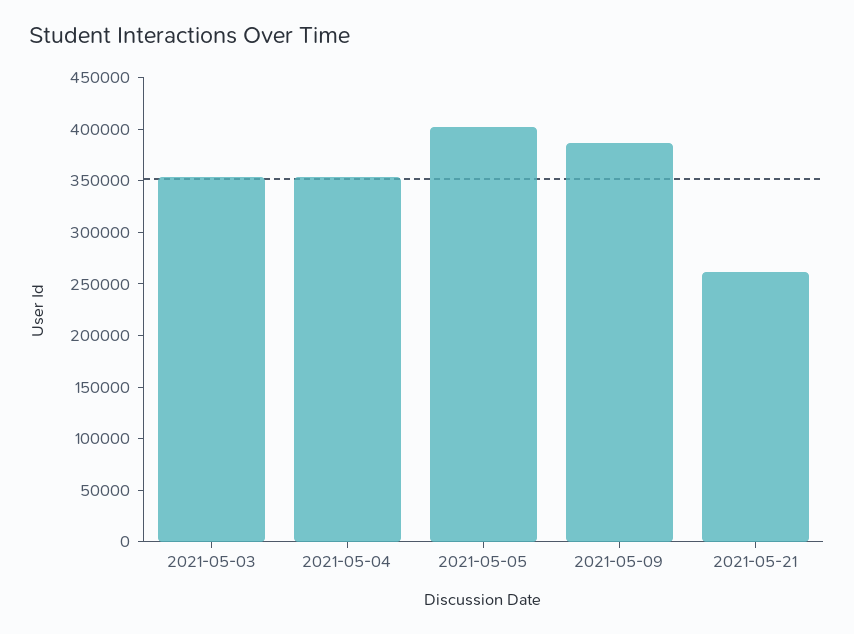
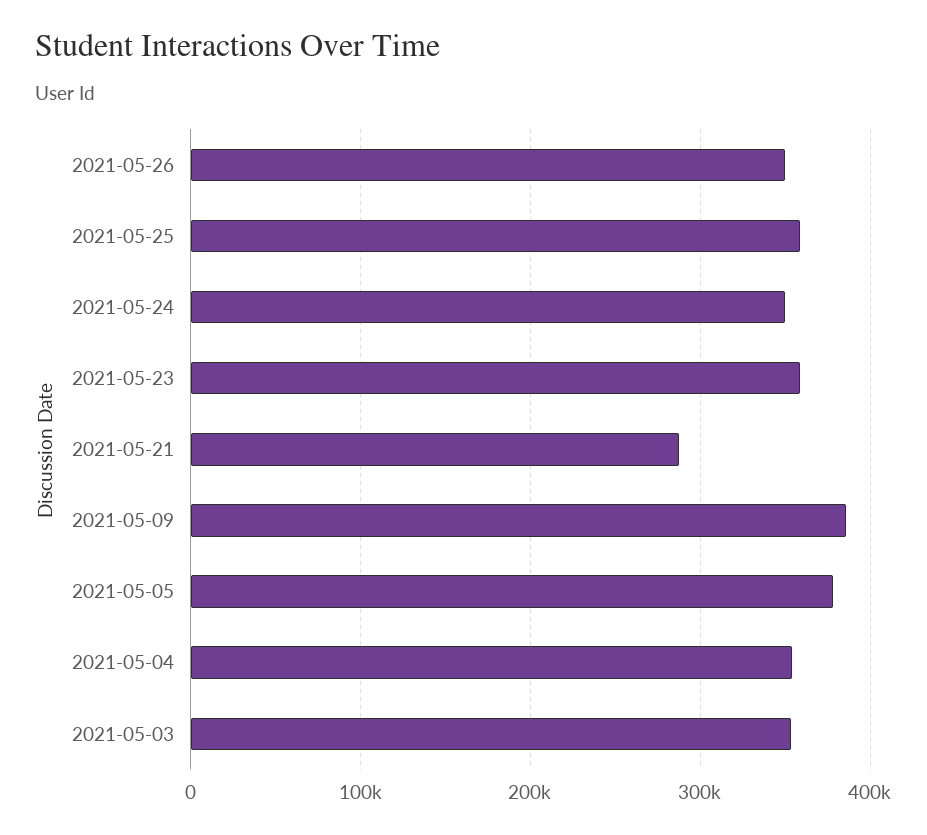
2021-05-05: 400000 -> 380000
2021-05-21: 260000 -> 290000
2021-05-26: none -> 350000
2021-05-25: none -> 360000
2021-05-24: none -> 350000
2021-05-23: none -> 360000

